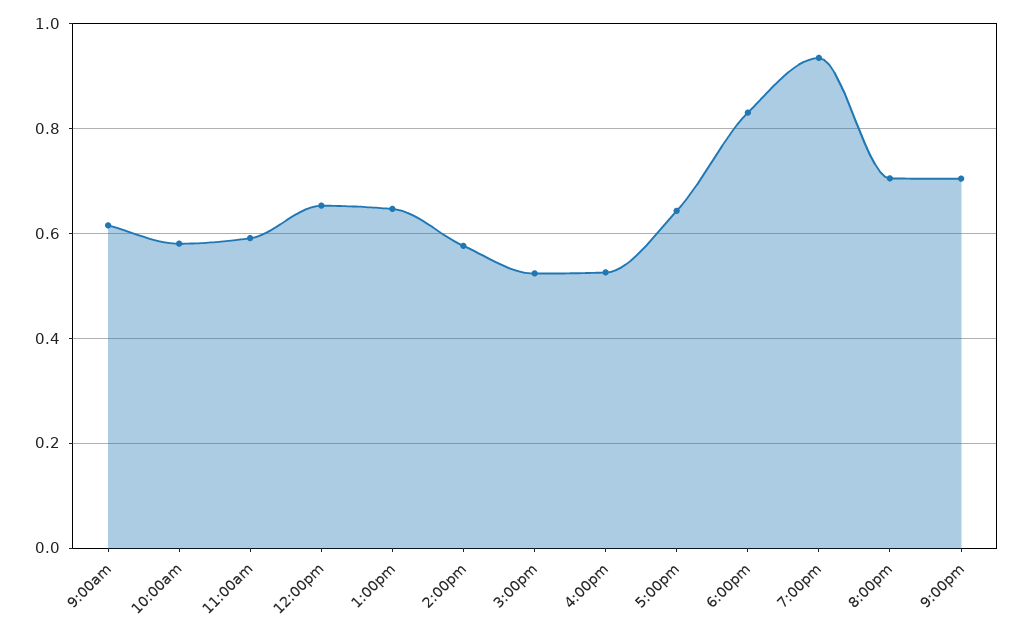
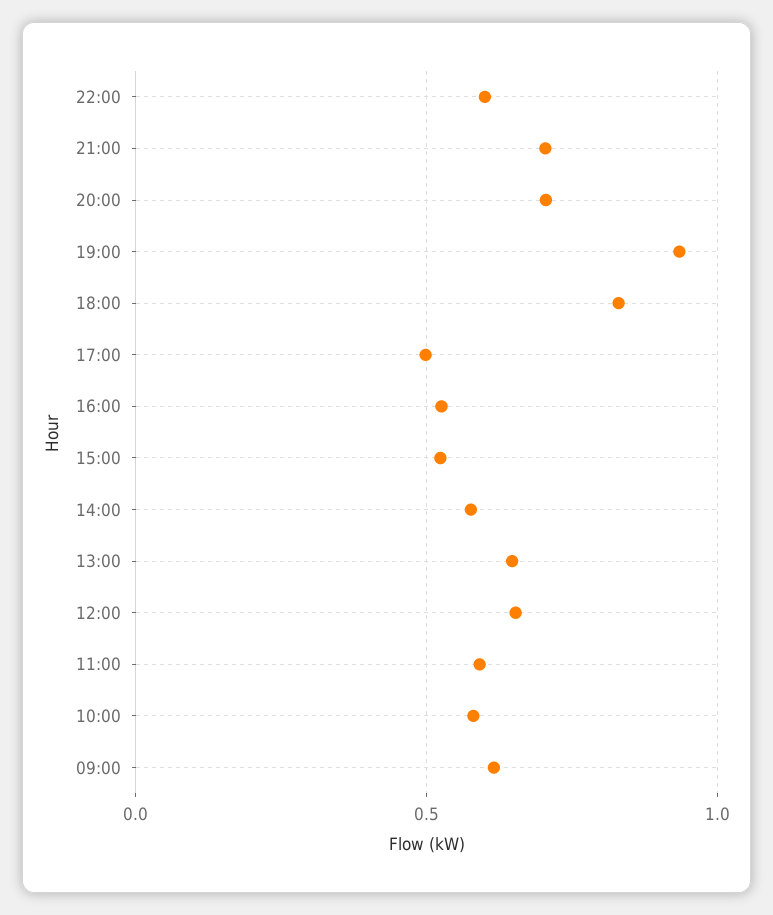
5:00pm: 0.64 -> 0.5
22:00: none -> 0.6

